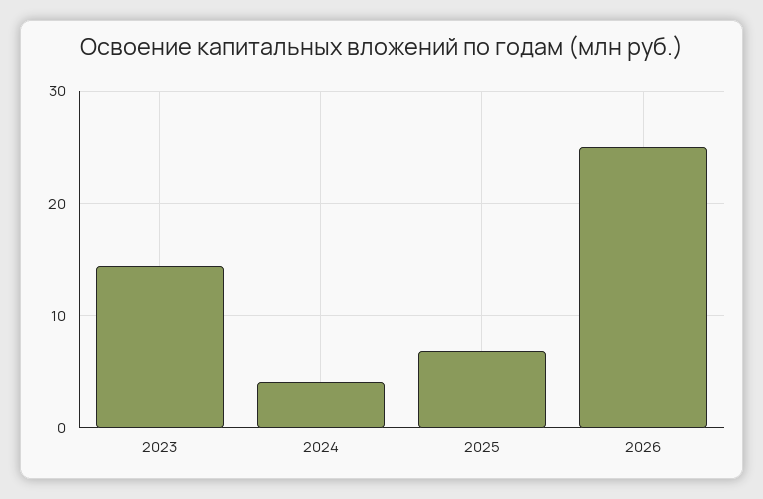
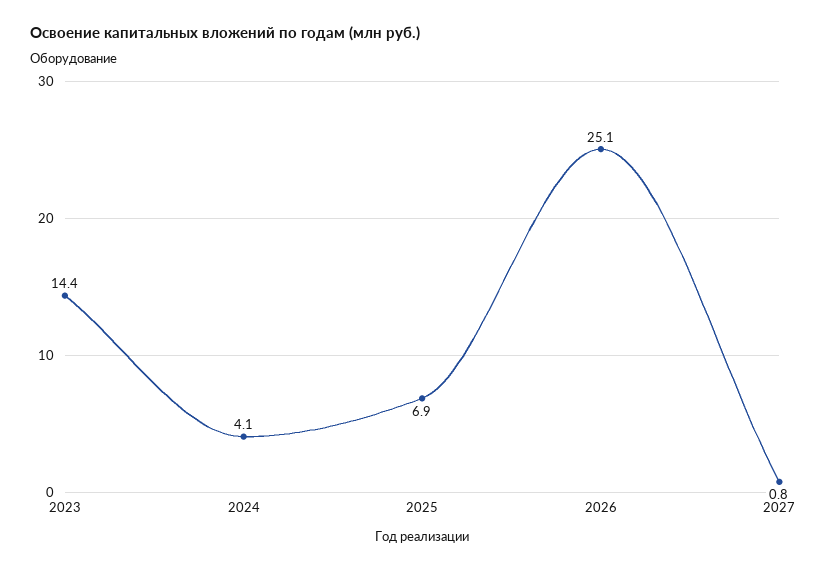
2027: none -> 0.8

